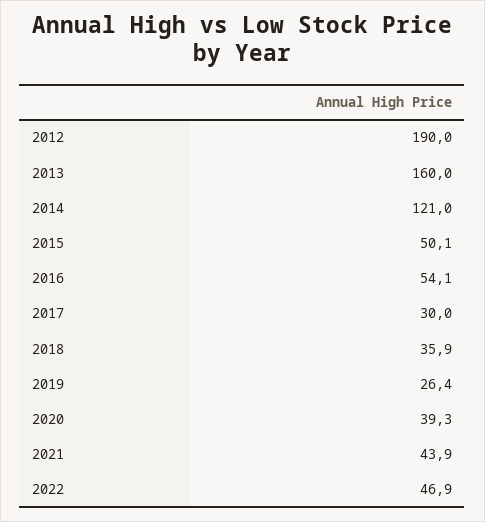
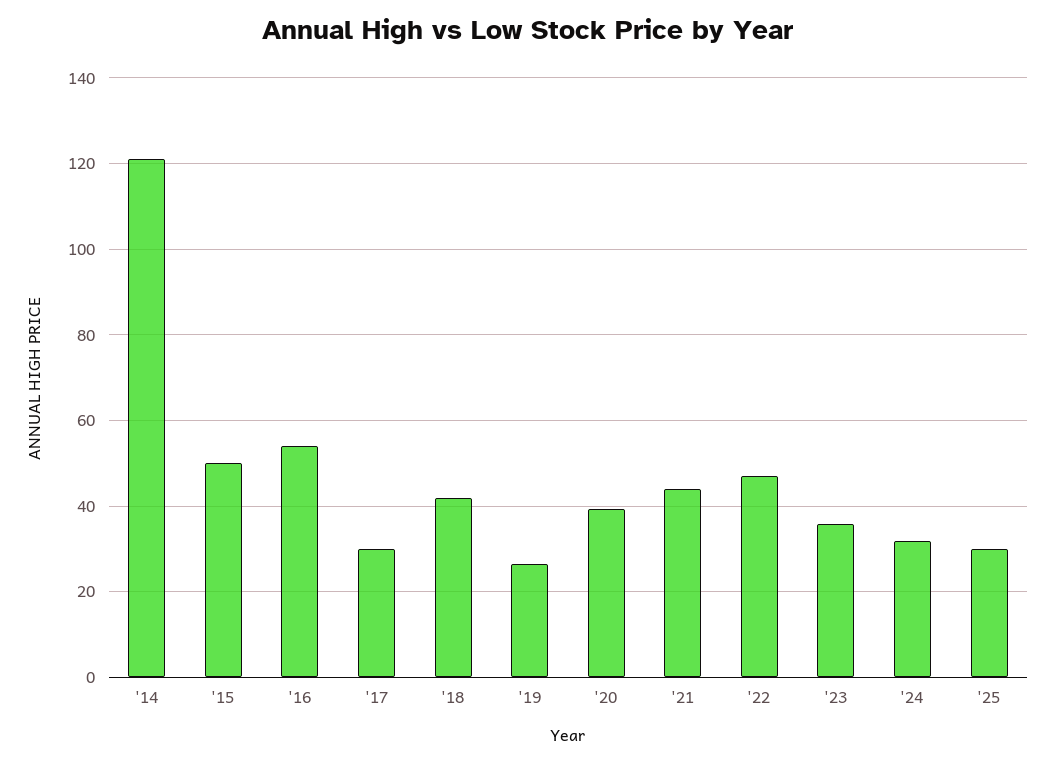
2012: 190 -> none
2013: 160 -> none
2018: 35.9 -> 42
'23: none -> 36
'24: none -> 32
'25: none -> 30

